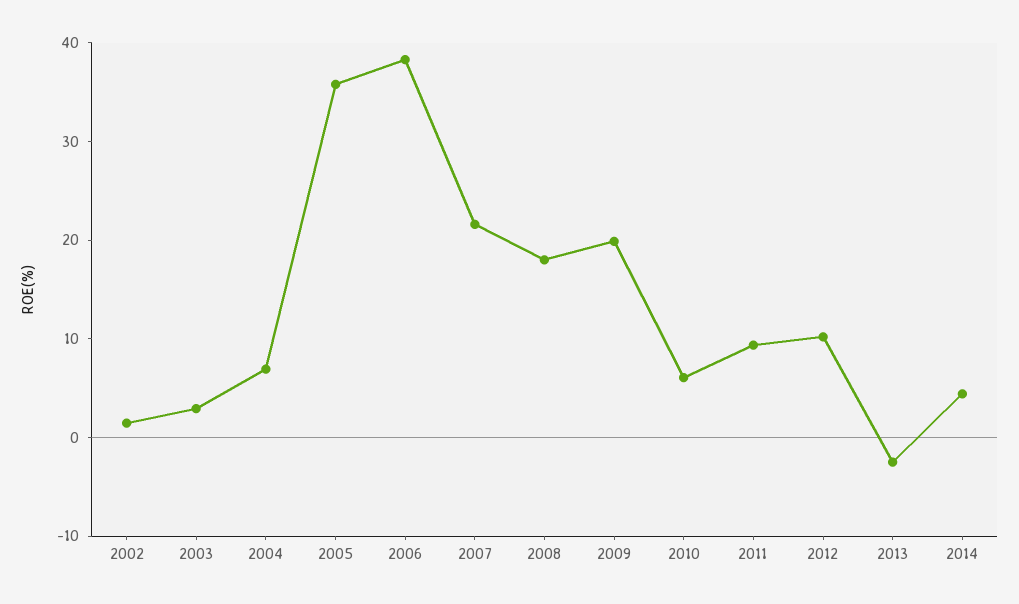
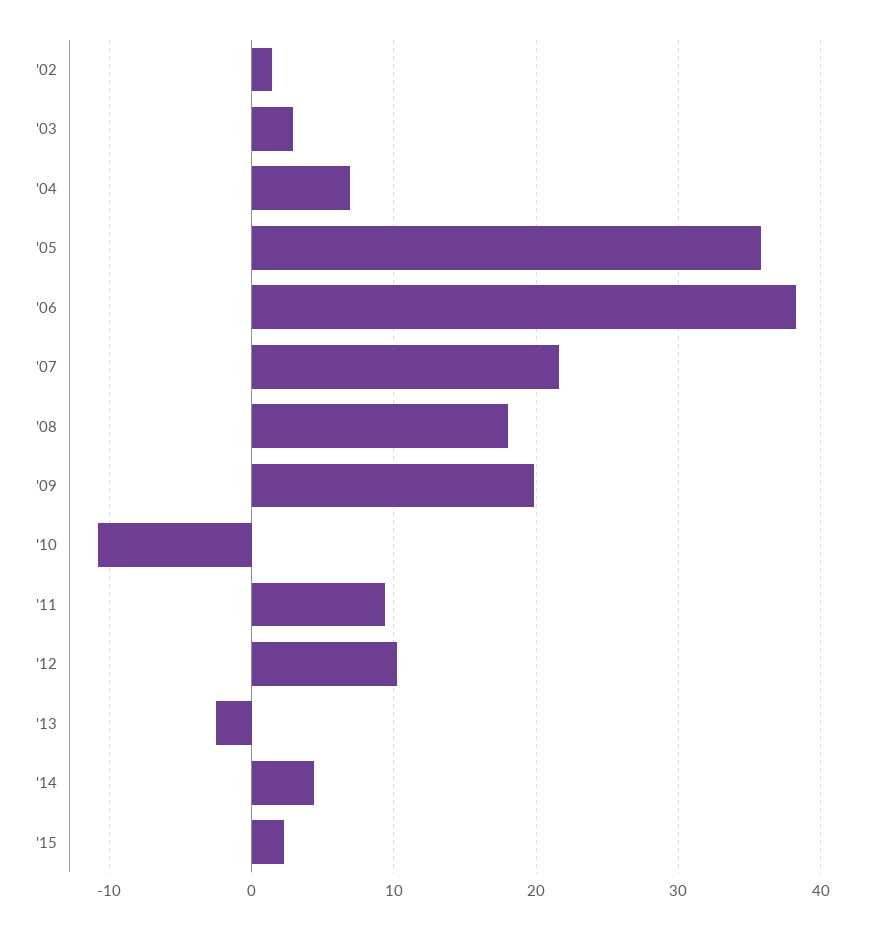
2010: 6 -> -11
'15: none -> 2

